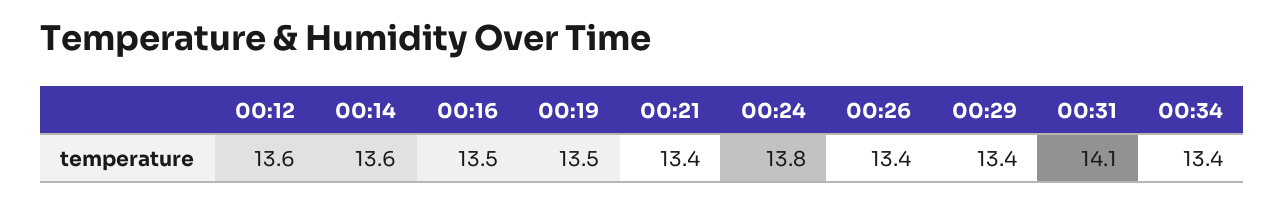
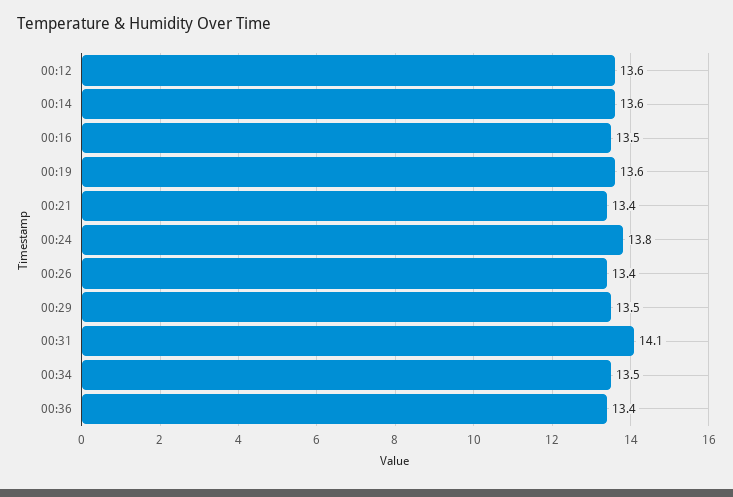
00:19: 13.5 -> 13.6
00:29: 13.4 -> 13.5
00:34: 13.4 -> 13.5
00:36: none -> 13.4

